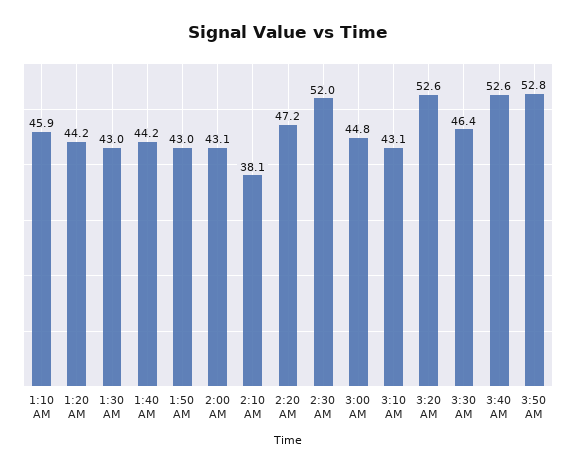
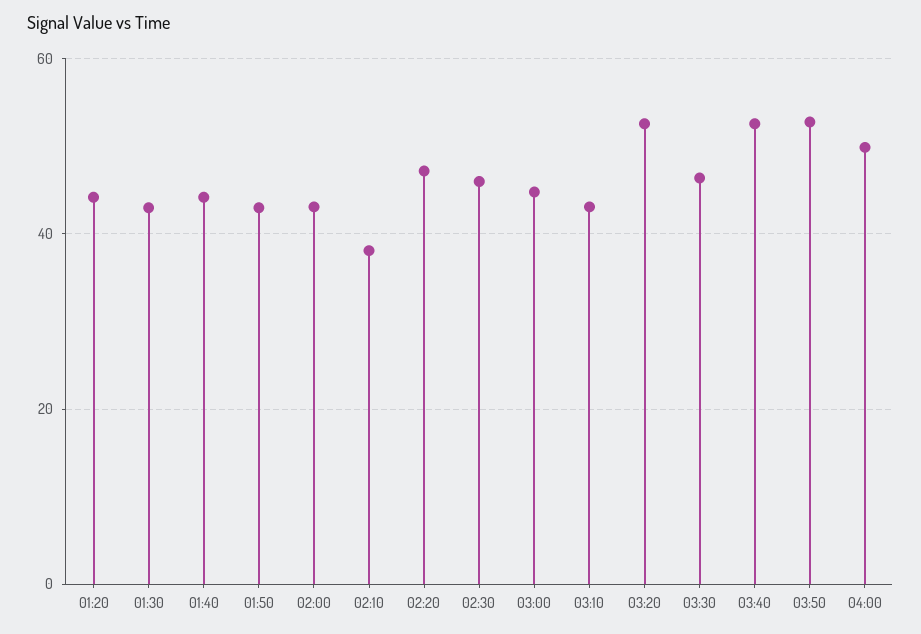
1:10 AM: 45.9 -> none
2:30 AM: 52 -> 46
04:00: none -> 50

